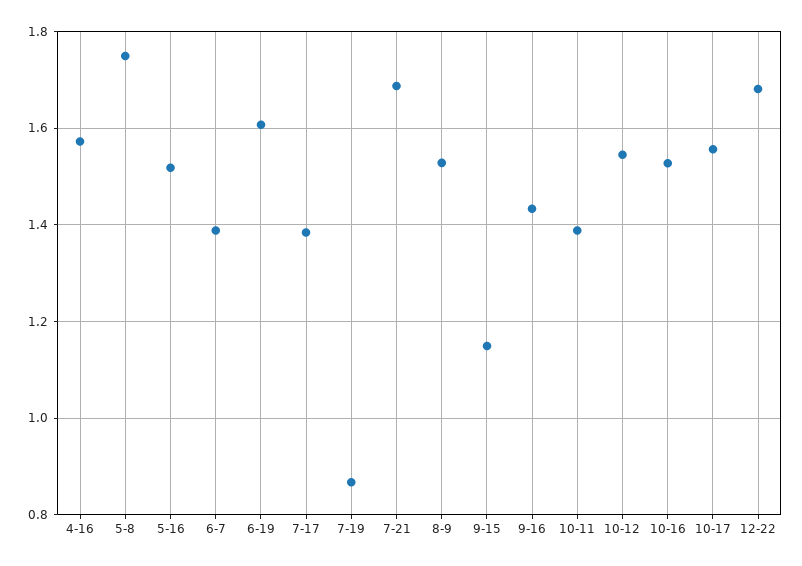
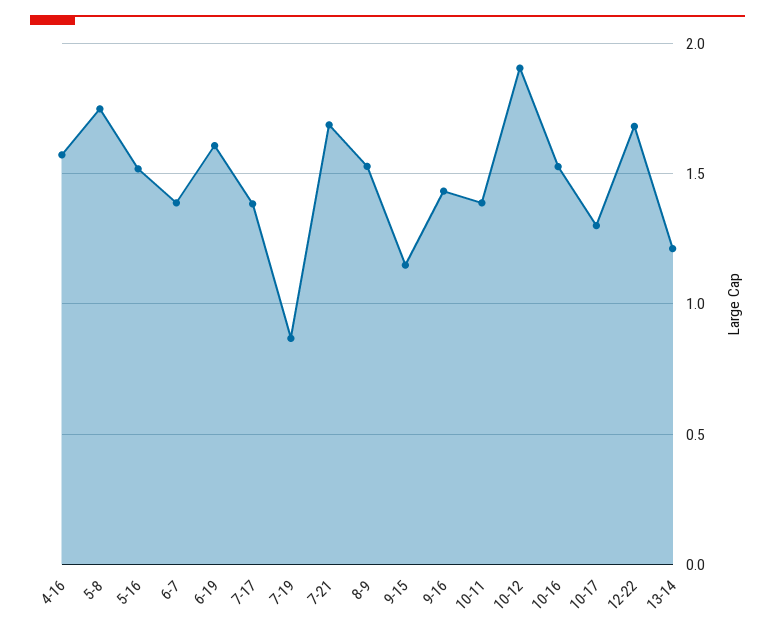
10-12: 1.54 -> 1.9
10-17: 1.56 -> 1.3
13-14: none -> 1.2

